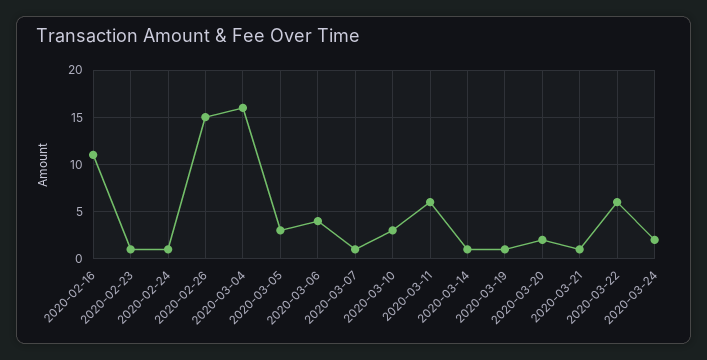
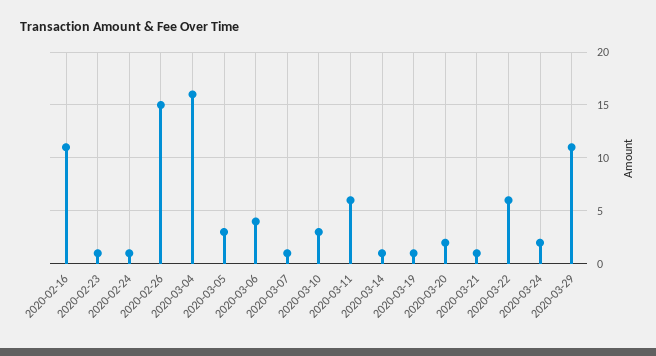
2020-03-29: none -> 11

